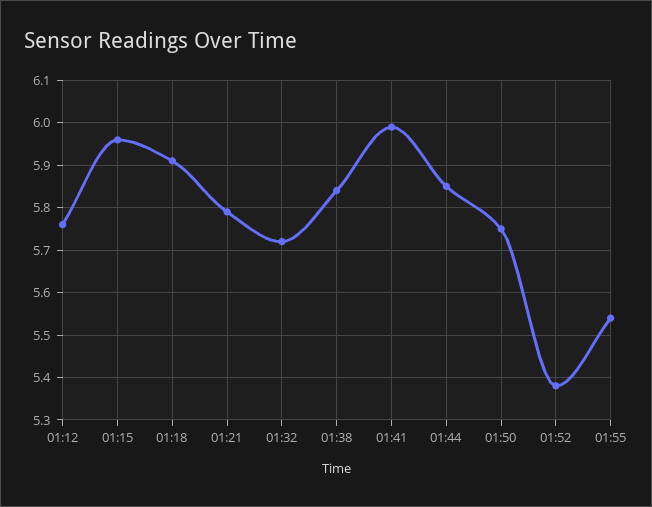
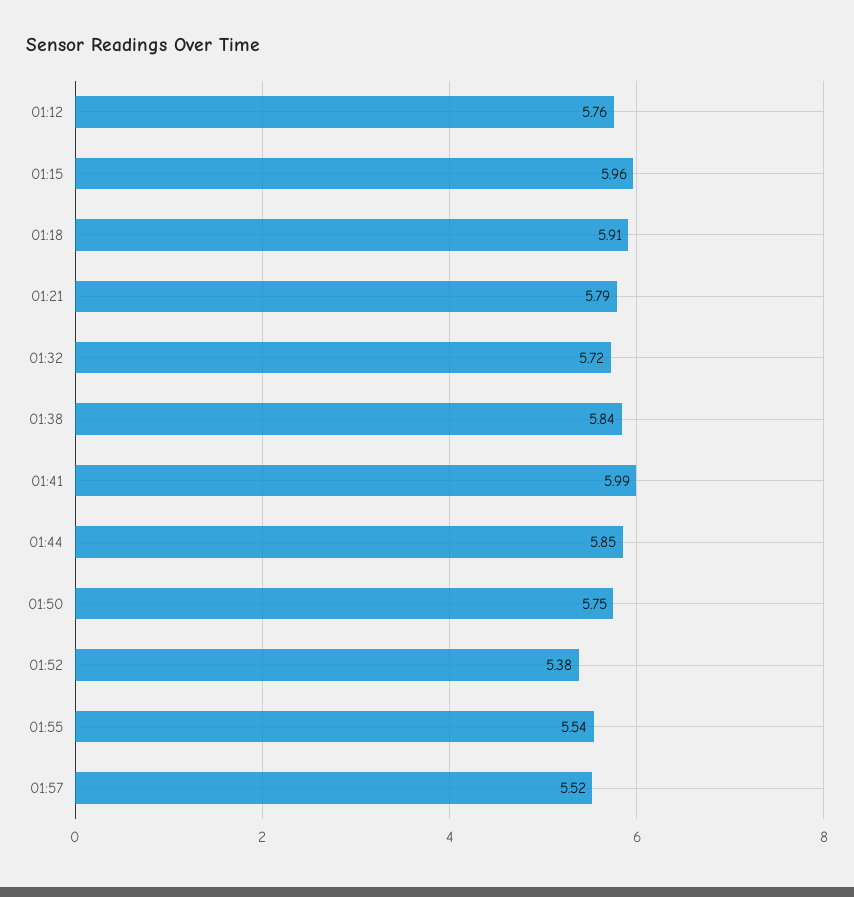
01:57: none -> 5.52

